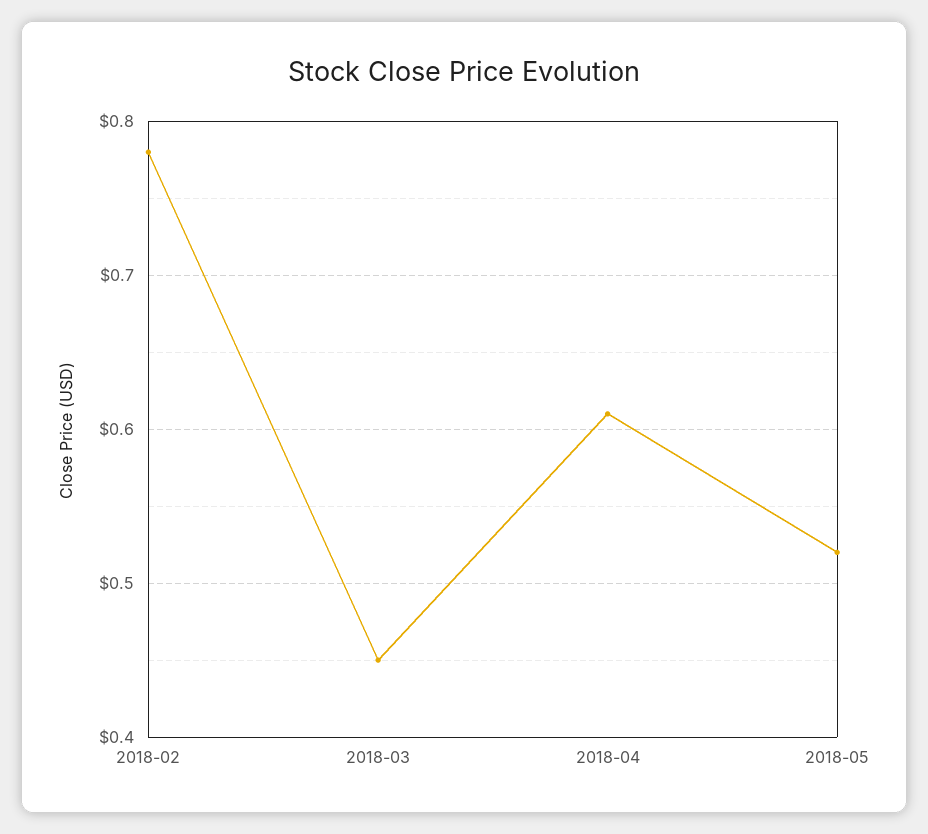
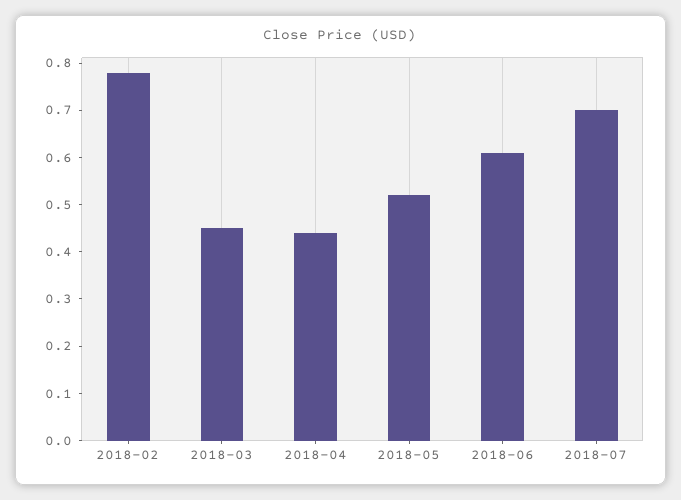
2018-04: 0.61 -> 0.45
2018-06: none -> 0.6
2018-07: none -> 0.7

